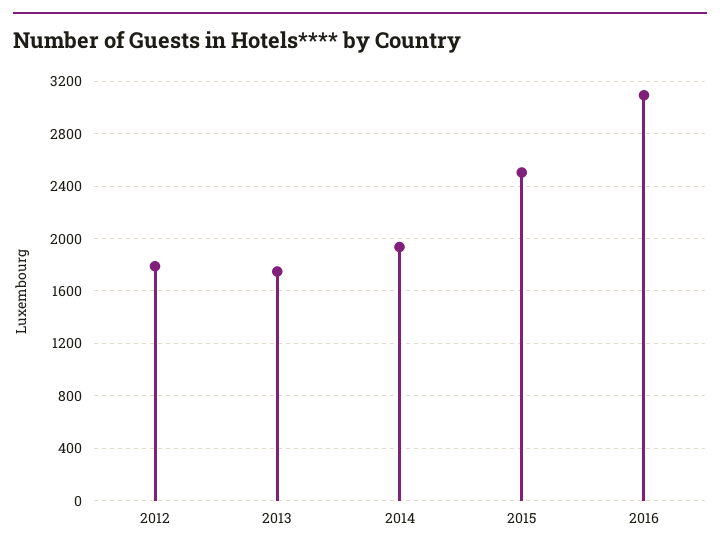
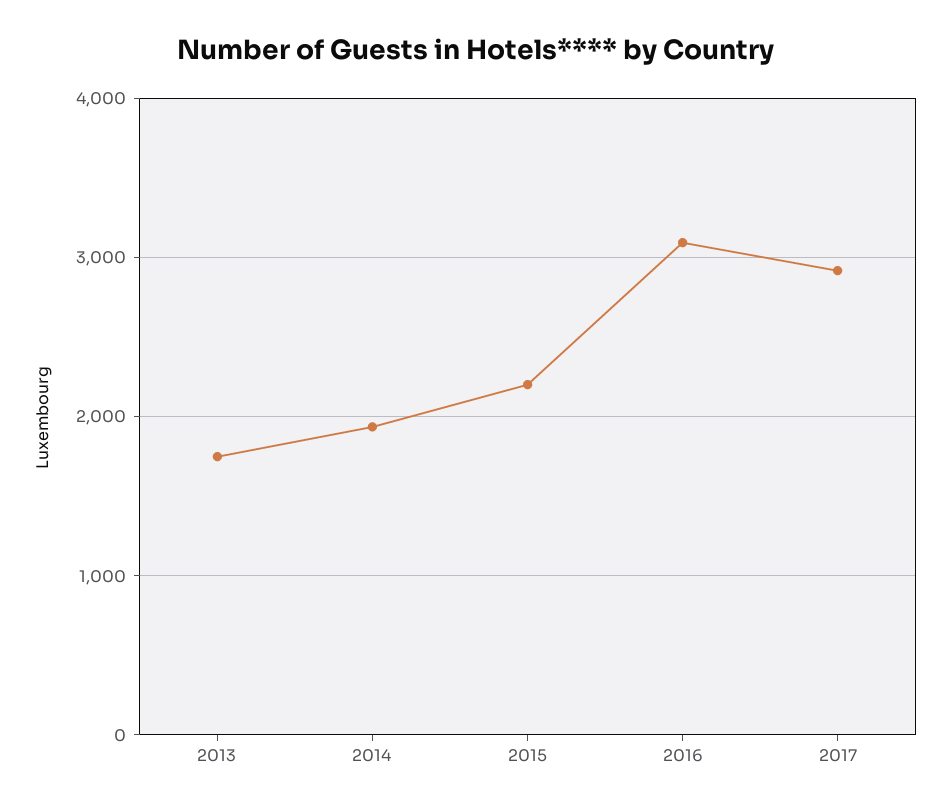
2012: 1800 -> none
2015: 2500 -> 2200
2017: none -> 2900

